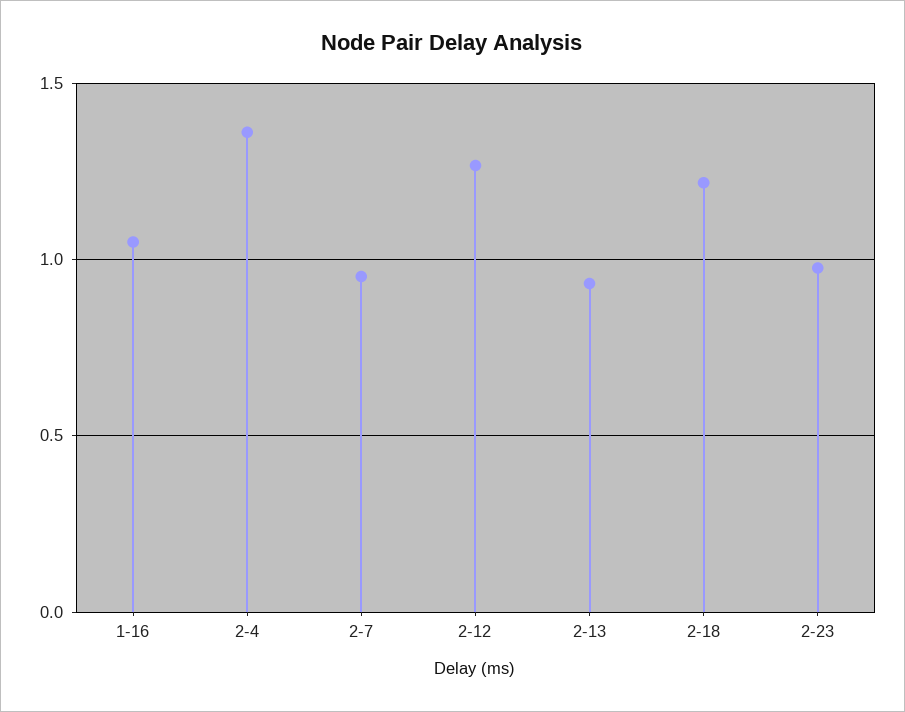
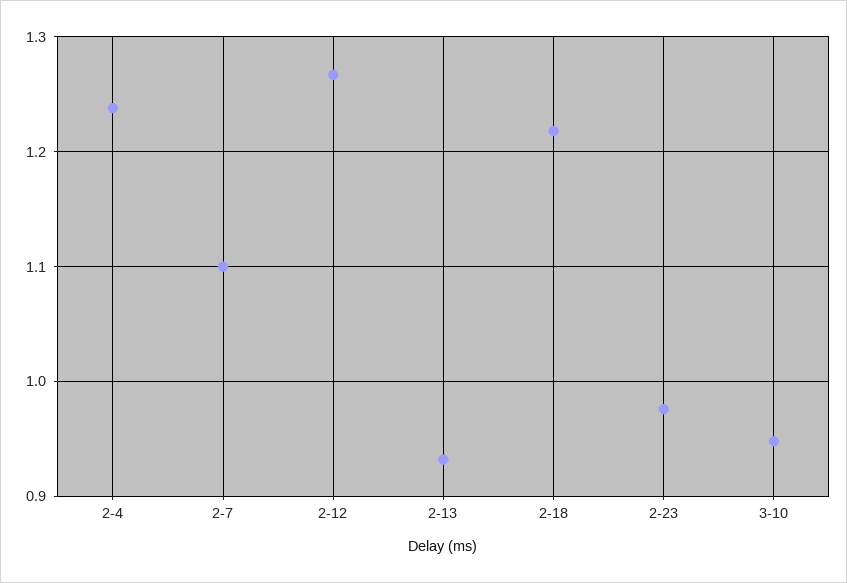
1-16: 1.05 -> none
2-4: 1.35 -> 1.24
2-7: 0.95 -> 1.1
3-10: none -> 0.95

